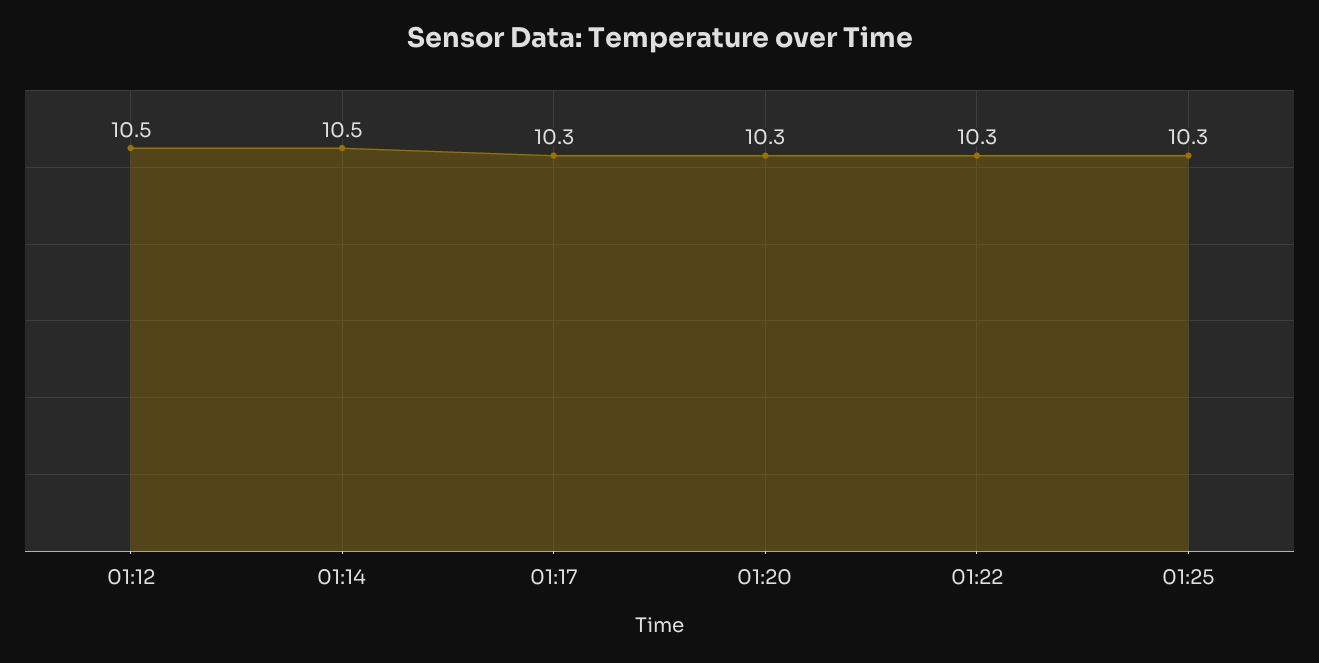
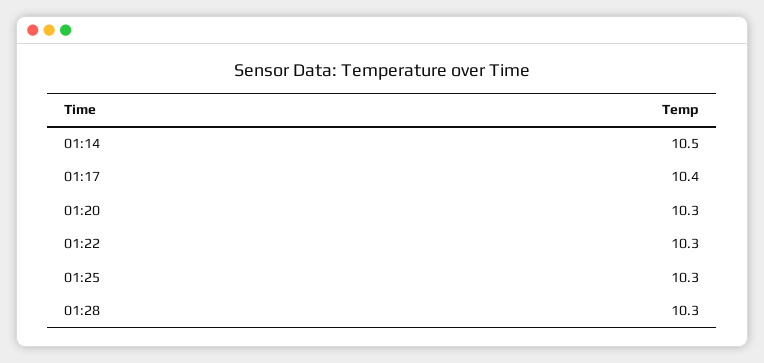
01:12: 10.5 -> none
01:17: 10.3 -> 10.4
01:28: none -> 10.3

